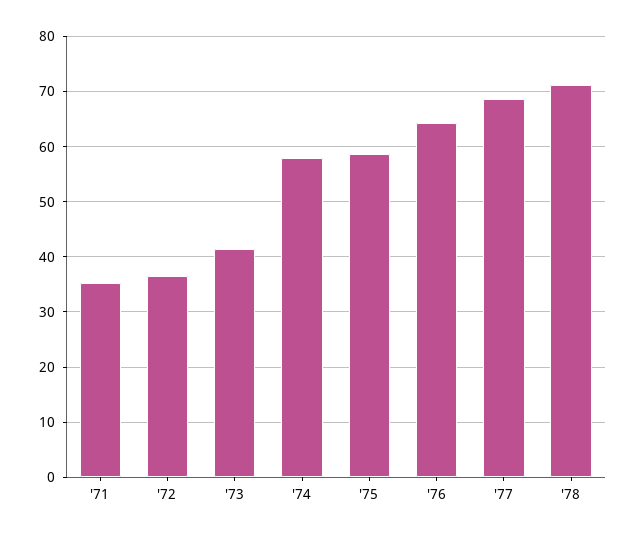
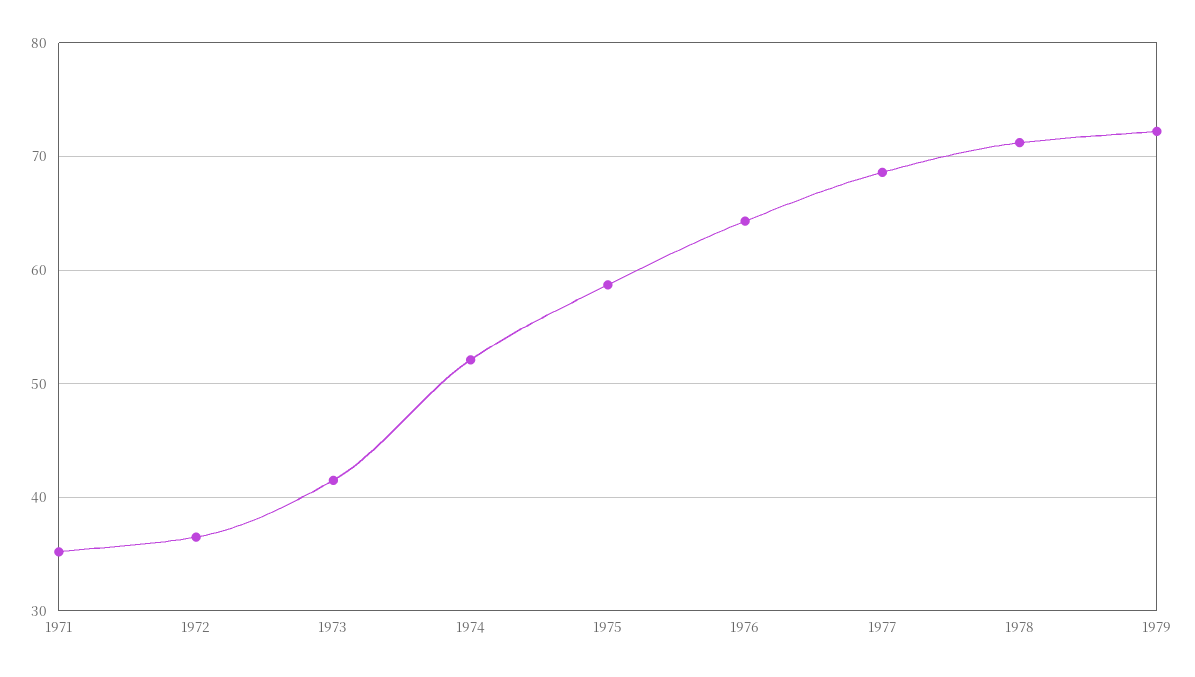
'74: 58 -> 52
1979: none -> 72

